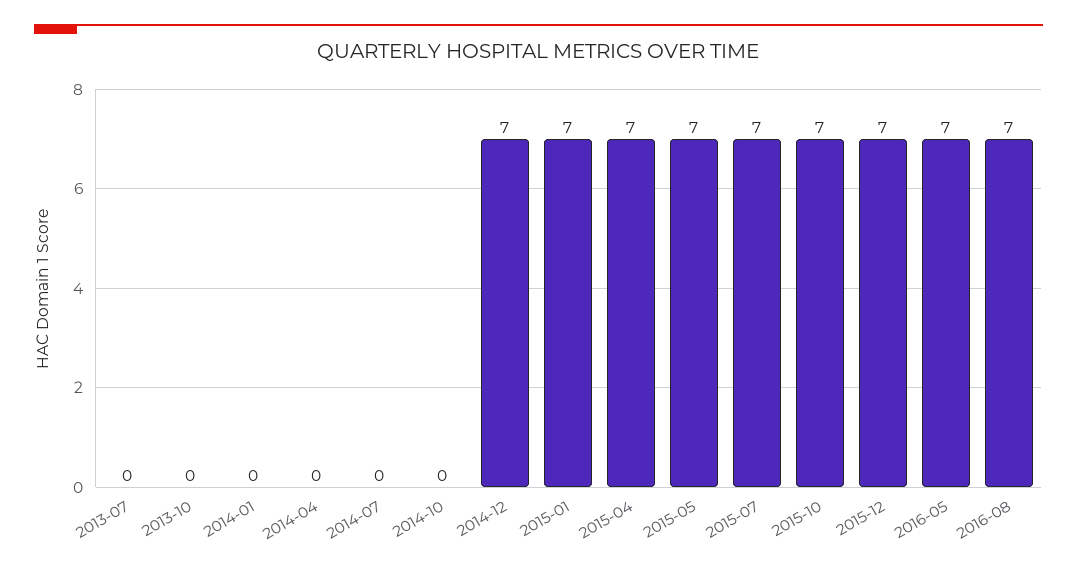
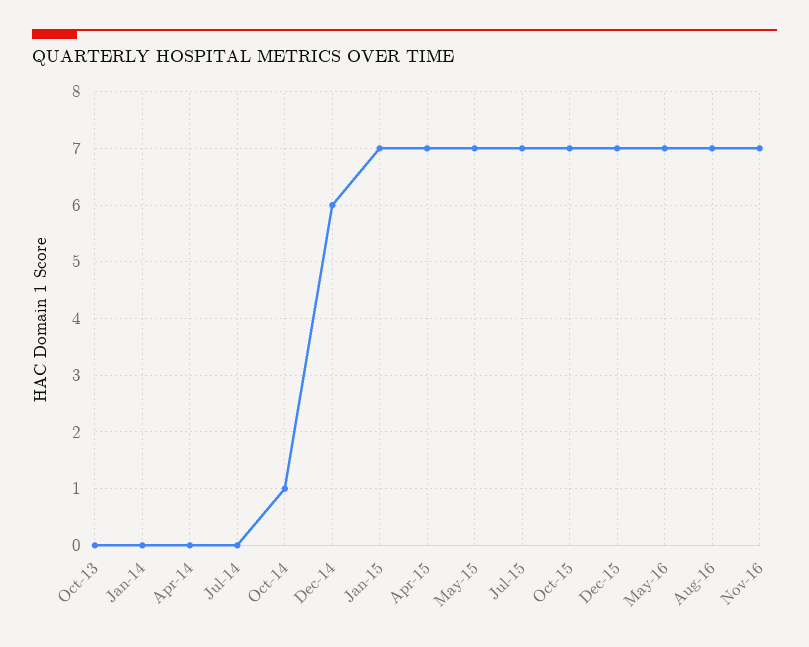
2013-07: 0 -> none
2014-10: 0 -> 1
2014-12: 7 -> 6
Nov-16: none -> 7

